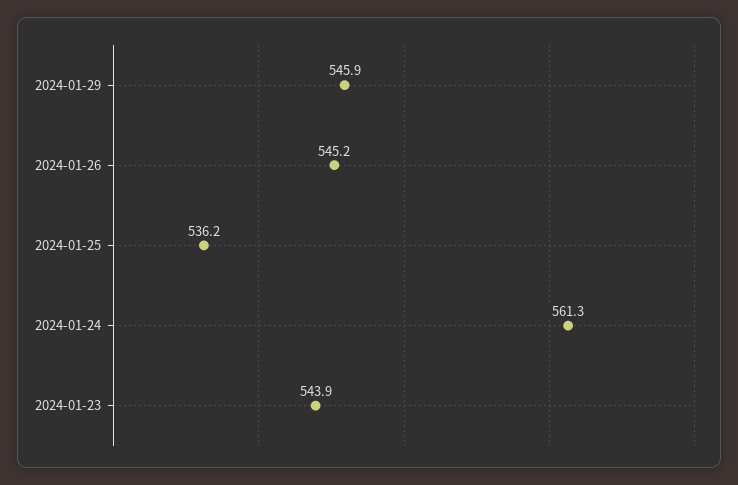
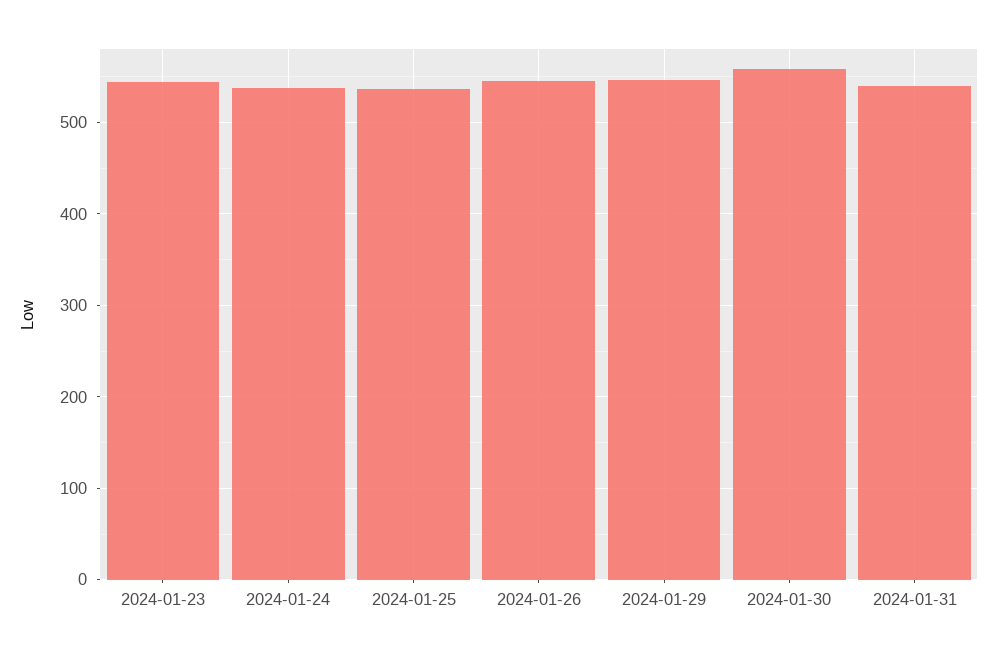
2024-01-24: 561.3 -> 540
2024-01-30: none -> 560
2024-01-31: none -> 540

